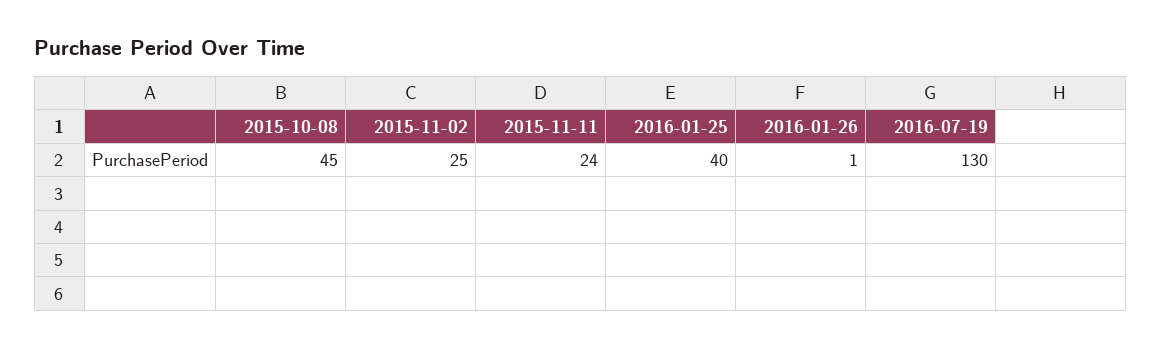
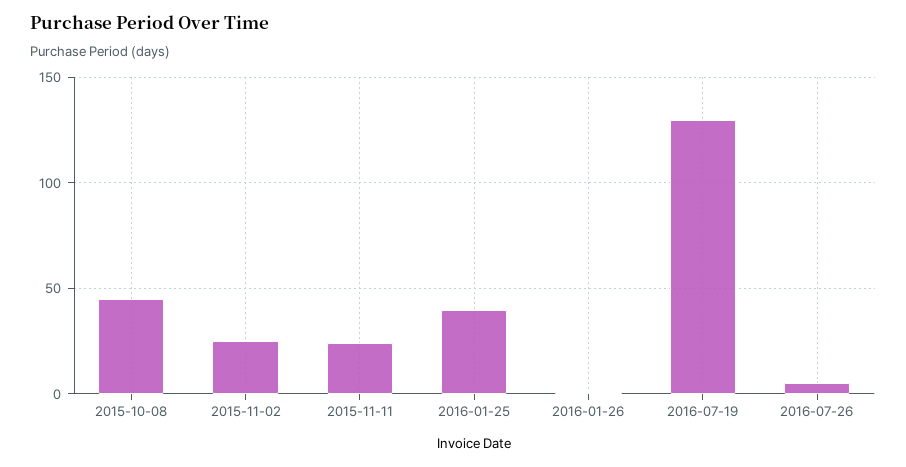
2016-07-26: none -> 5

